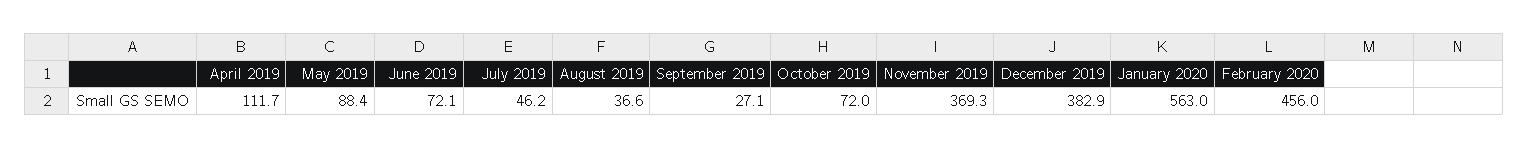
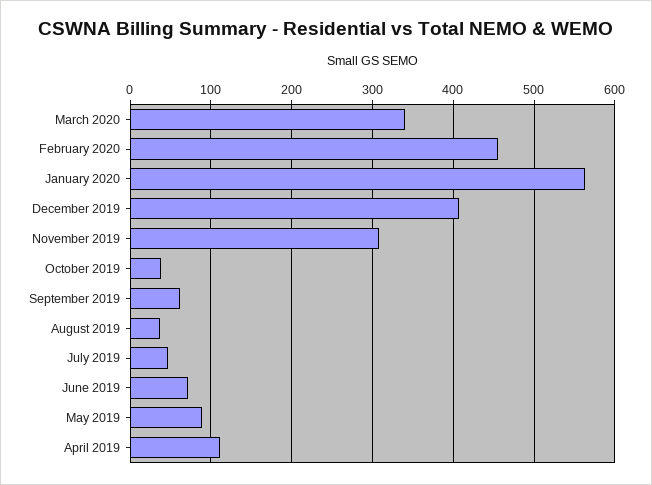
September 2019: 27.1 -> 60
October 2019: 72 -> 40
November 2019: 369.3 -> 310
December 2019: 382.9 -> 410
March 2020: none -> 340

